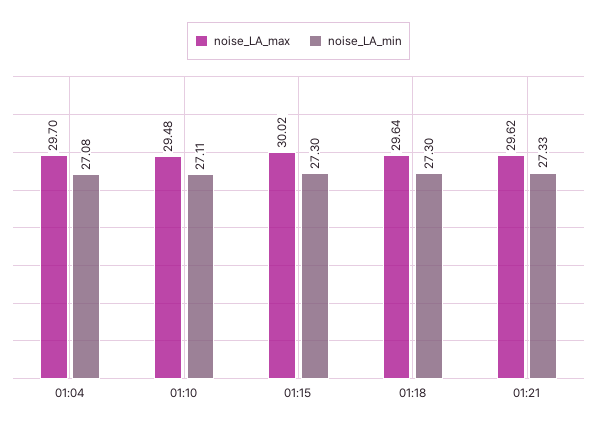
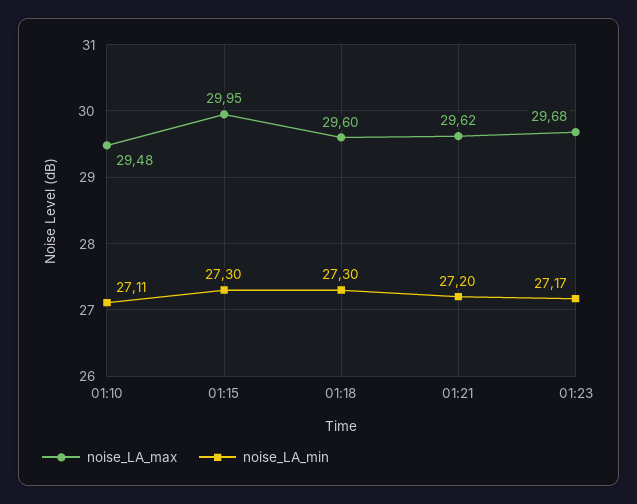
noise_LA_max, 01:04: 29.7 -> none
noise_LA_min, 01:04: 27.08 -> none
noise_LA_max, 01:15: 30.02 -> 29.95
noise_LA_max, 01:18: 29.64 -> 29.6
noise_LA_min, 01:21: 27.33 -> 27.2
noise_LA_max, 01:23: none -> 29.68
noise_LA_min, 01:23: none -> 27.17

